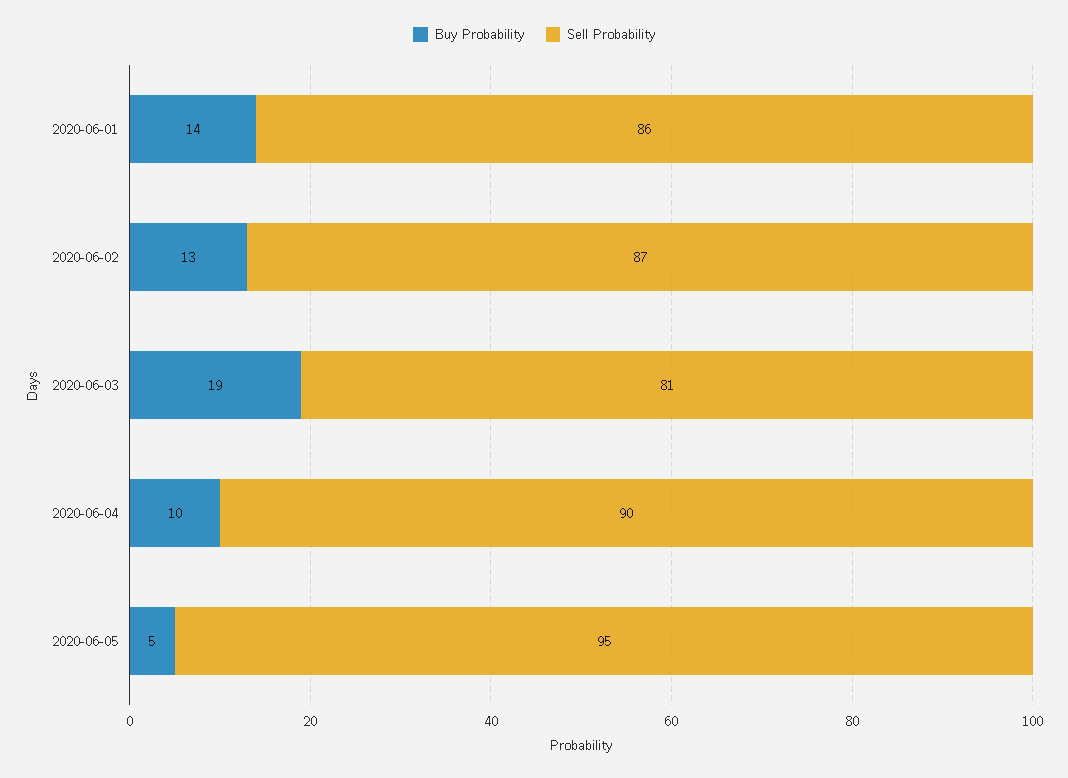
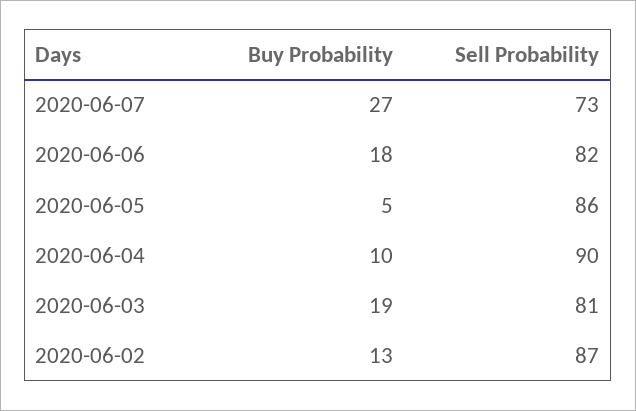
Buy Probability, 2020-06-01: 14 -> none
Sell Probability, 2020-06-01: 86 -> none
Sell Probability, 2020-06-05: 95 -> 86
Buy Probability, 2020-06-07: none -> 27
Sell Probability, 2020-06-07: none -> 73
Buy Probability, 2020-06-06: none -> 18
Sell Probability, 2020-06-06: none -> 82

